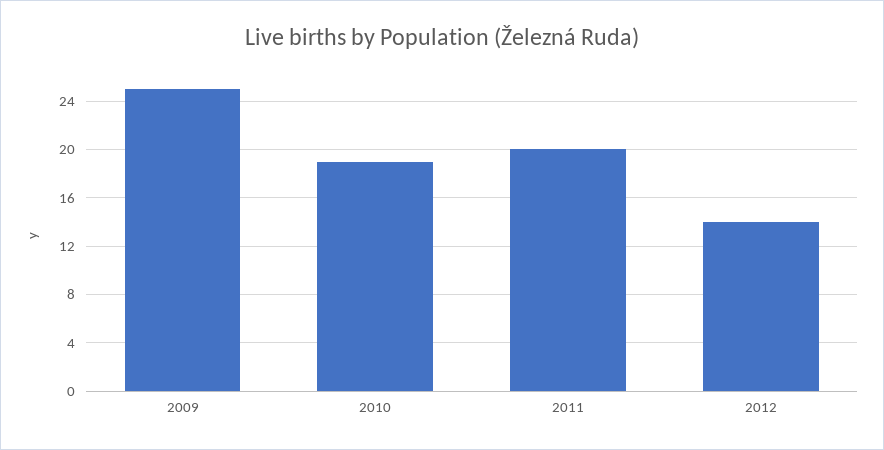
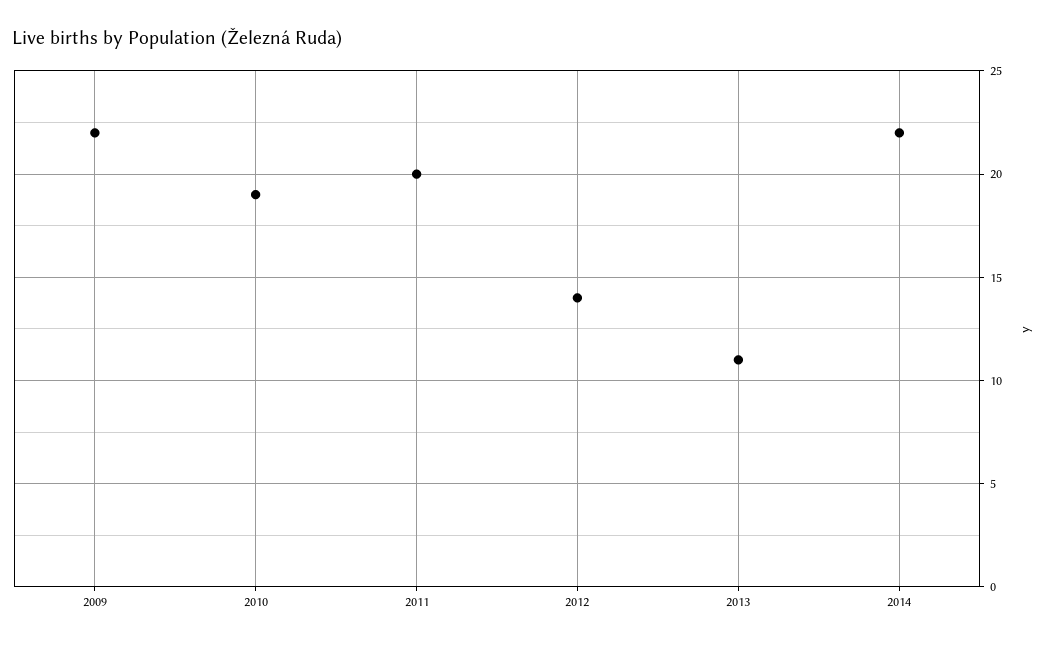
2009: 25 -> 22
2013: none -> 11
2014: none -> 22

